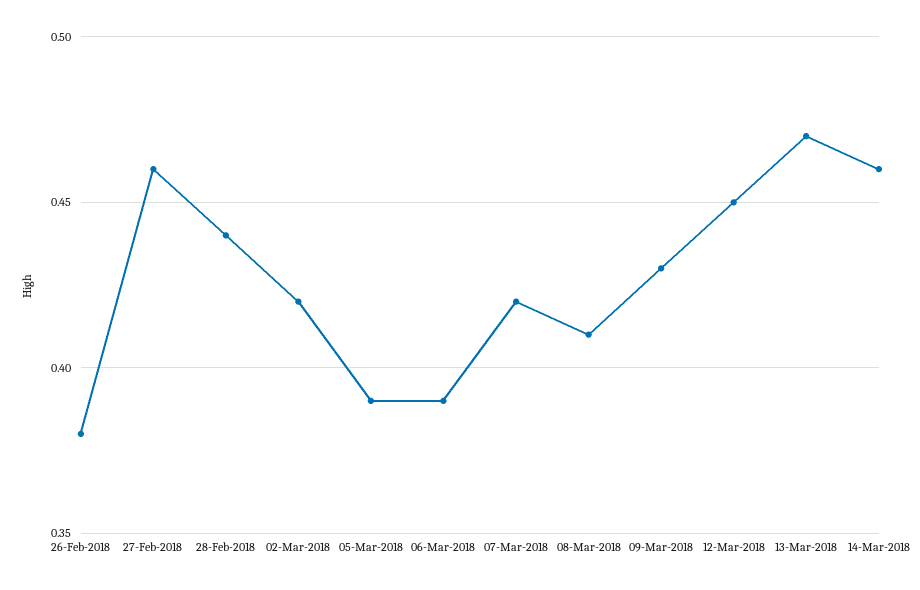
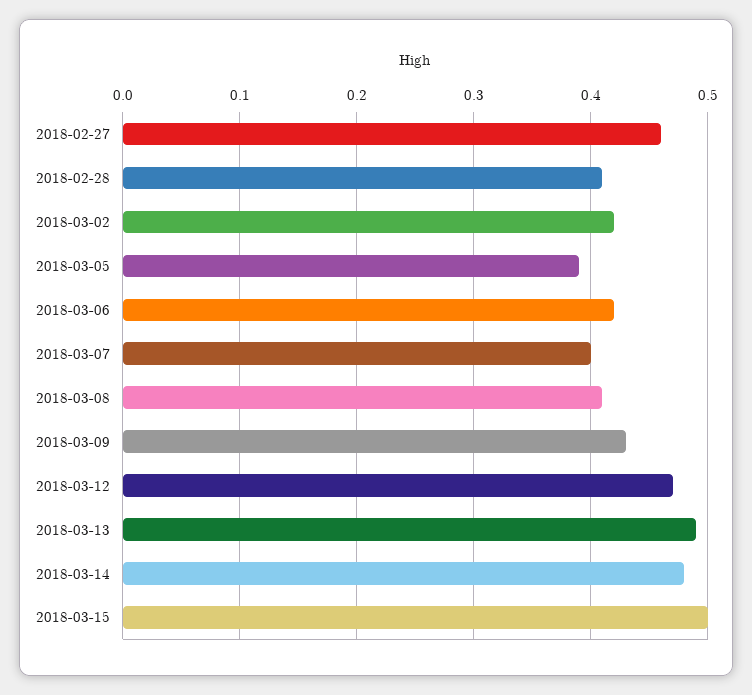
26-Feb-2018: 0.38 -> none
28-Feb-2018: 0.44 -> 0.41
06-Mar-2018: 0.39 -> 0.42
07-Mar-2018: 0.42 -> 0.4
12-Mar-2018: 0.45 -> 0.47
13-Mar-2018: 0.47 -> 0.49
14-Mar-2018: 0.46 -> 0.48
2018-03-15: none -> 0.5

